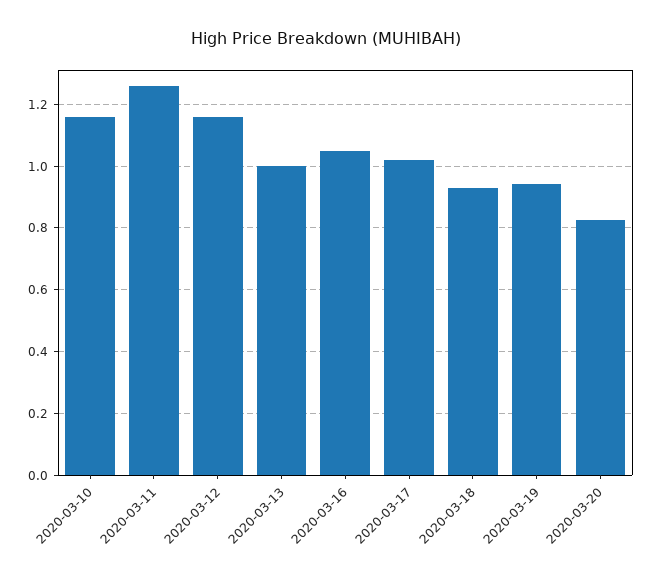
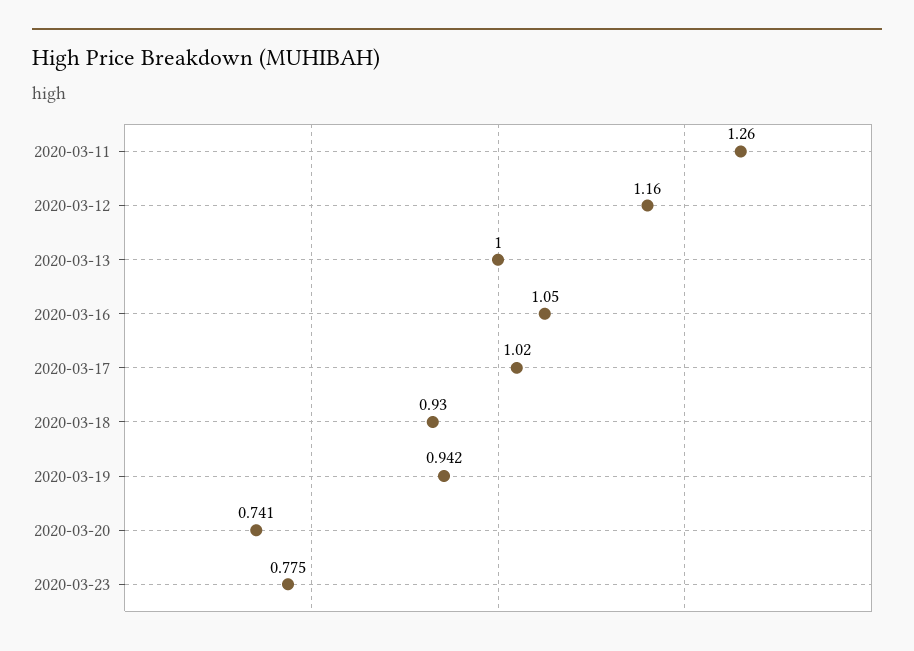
2020-03-10: 1.16 -> none
2020-03-20: 0.82 -> 0.741
2020-03-23: none -> 0.775

